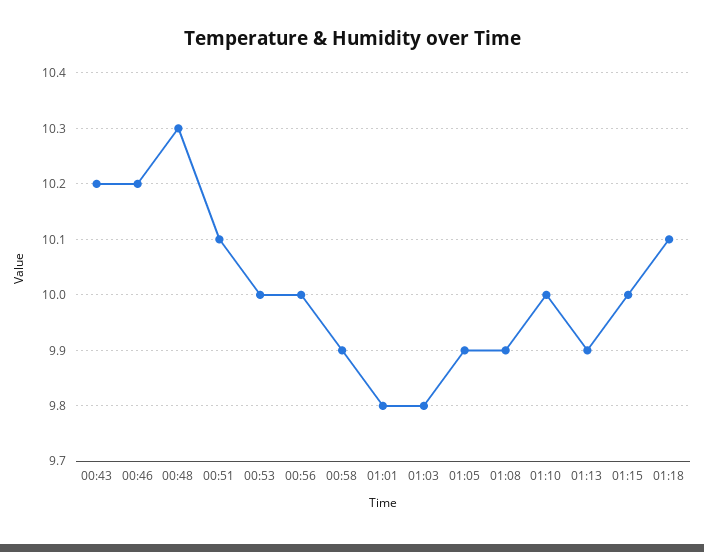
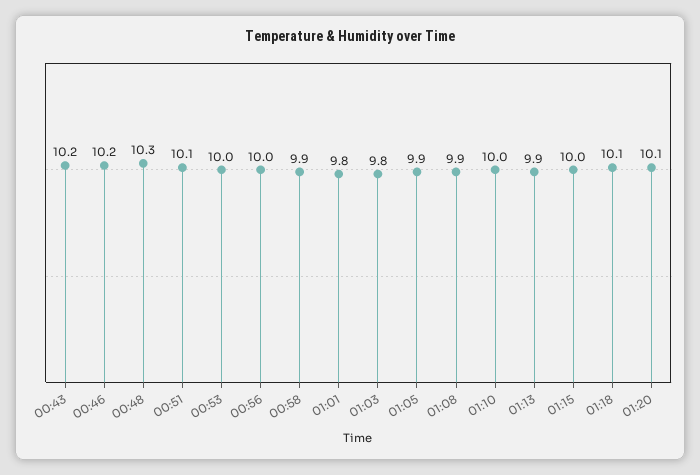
01:20: none -> 10.1

